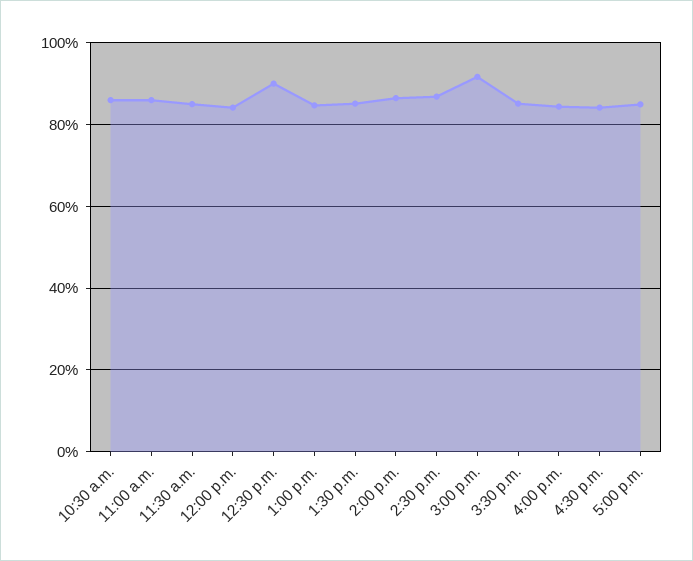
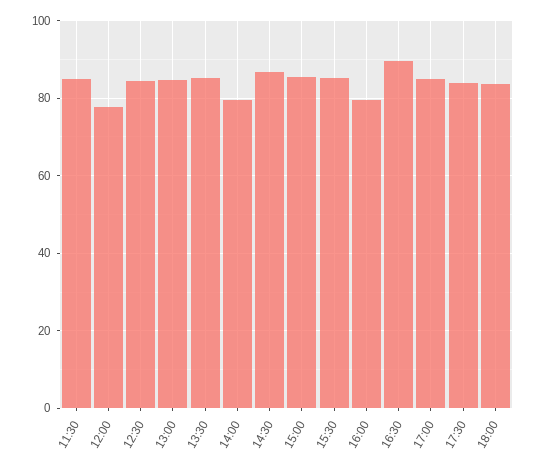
10:30 a.m.: 86 -> none
11:00 a.m.: 86 -> none
12:00 p.m.: 84 -> 78
12:30 p.m.: 90 -> 84
2:00 p.m.: 86 -> 80
3:00 p.m.: 92 -> 86
4:00 p.m.: 84 -> 80
4:30 p.m.: 84 -> 90
17:30: none -> 84
18:00: none -> 84

